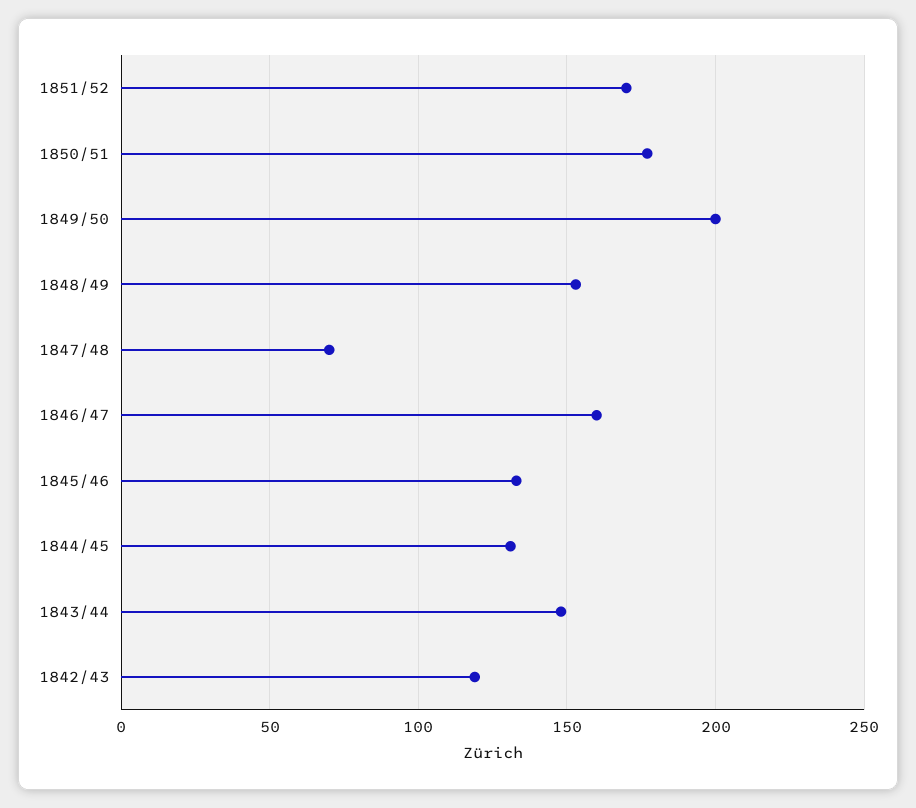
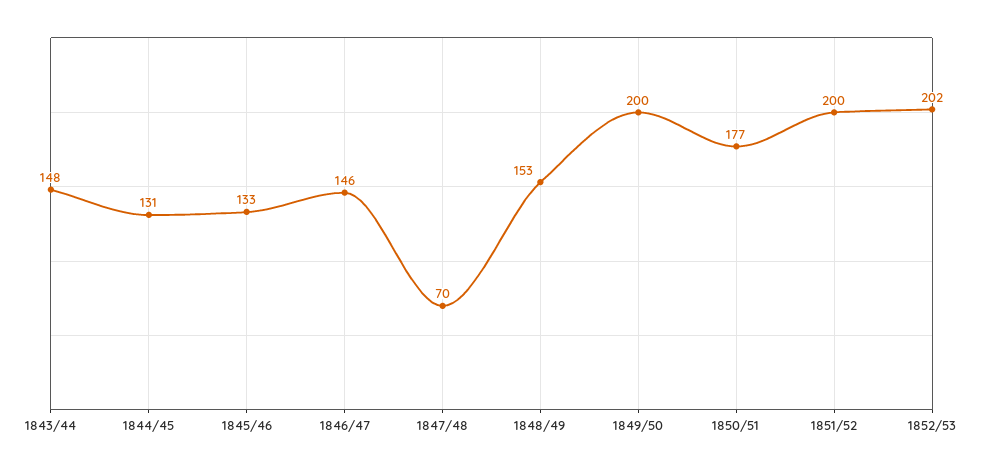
1851/52: 170 -> 200
1846/47: 160 -> 146
1842/43: 120 -> none
1852/53: none -> 202

